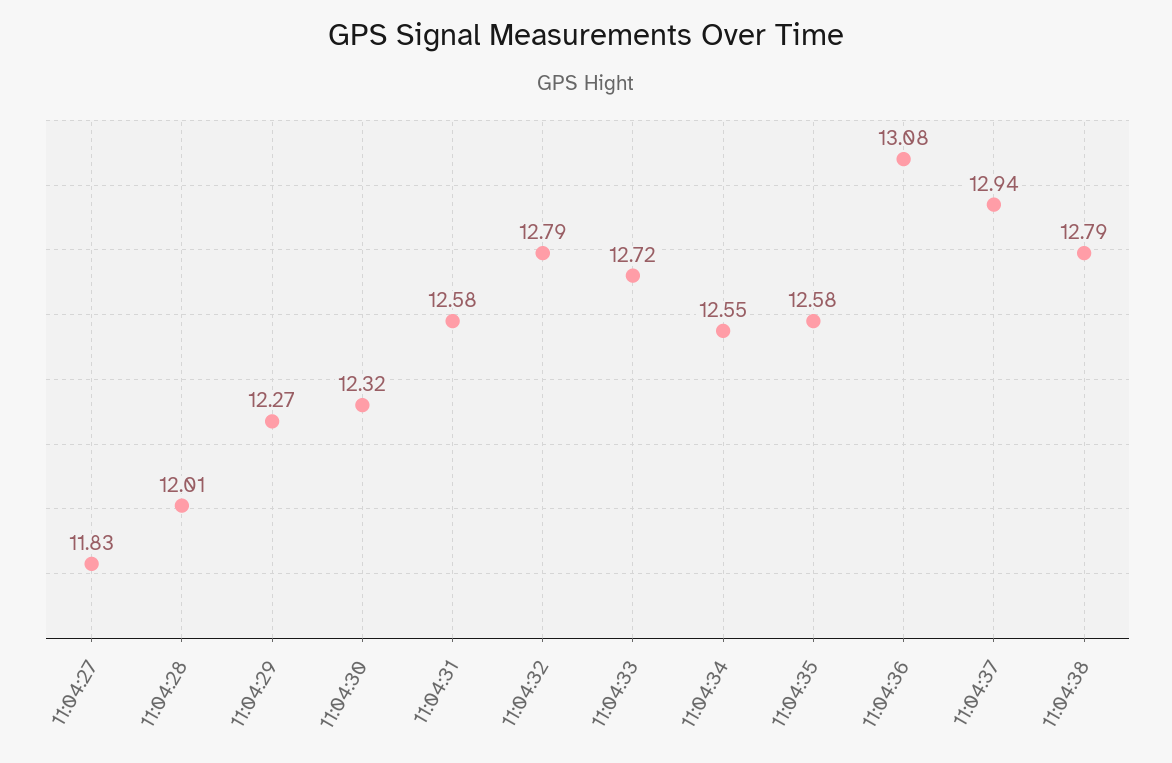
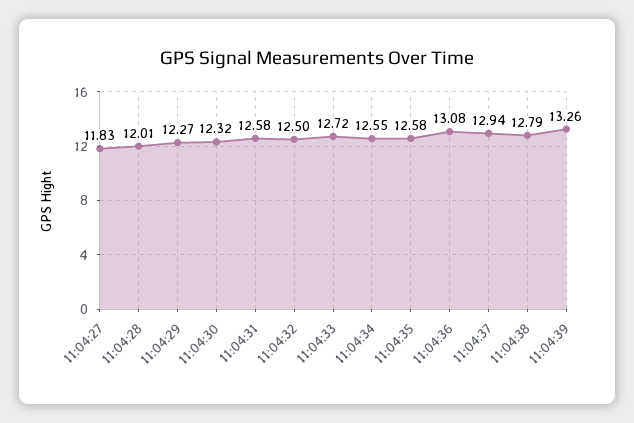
11:04:32: 12.79 -> 12.5
11:04:39: none -> 13.26

